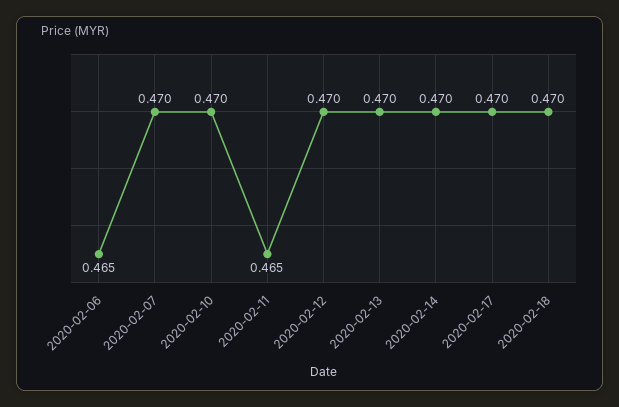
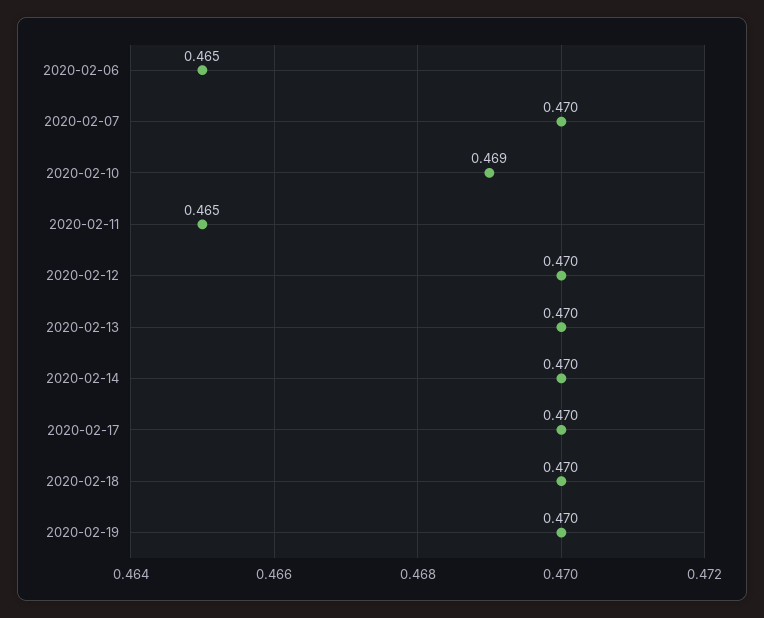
2020-02-10: 0.47 -> 0.469
2020-02-19: none -> 0.47

